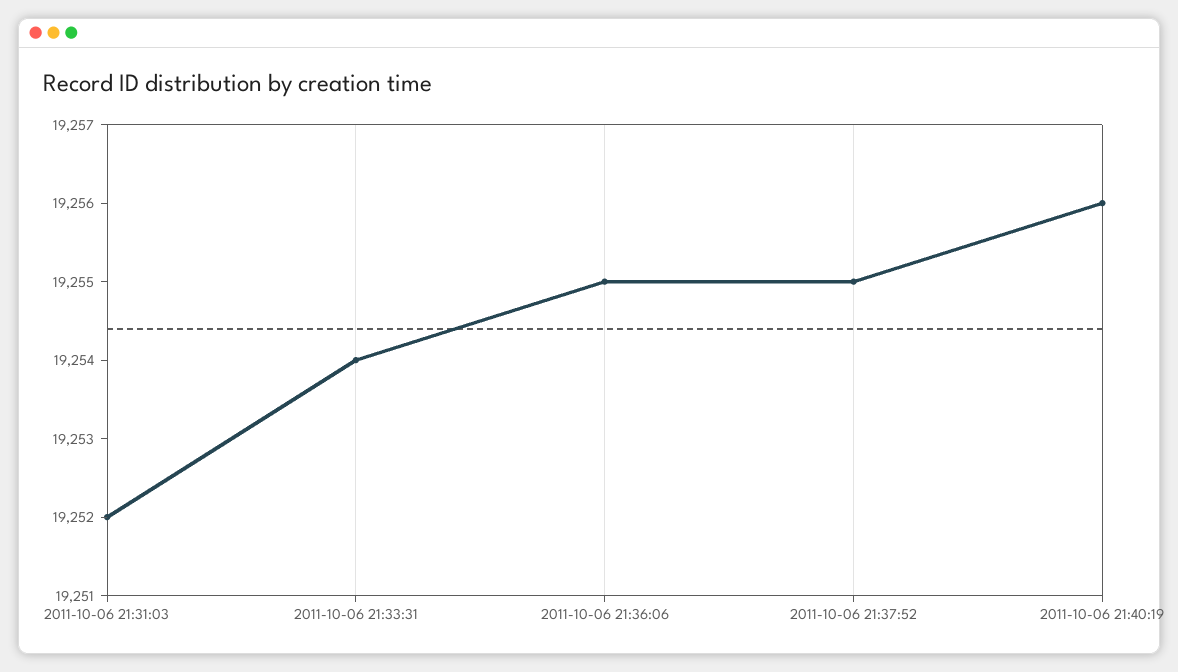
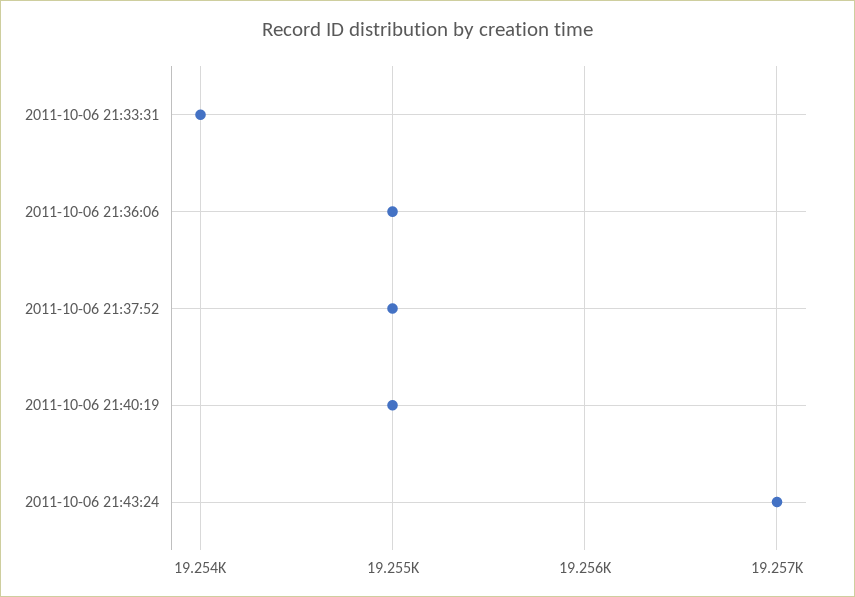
2011-10-06 21:31:03: 19252 -> none
2011-10-06 21:40:19: 19256 -> 19255
2011-10-06 21:43:24: none -> 19257

